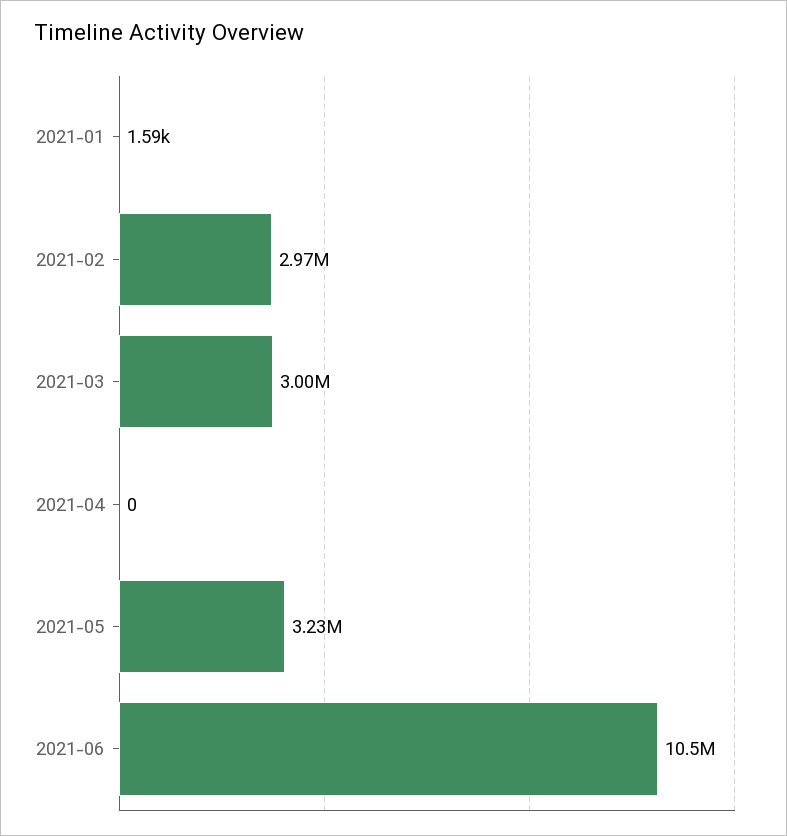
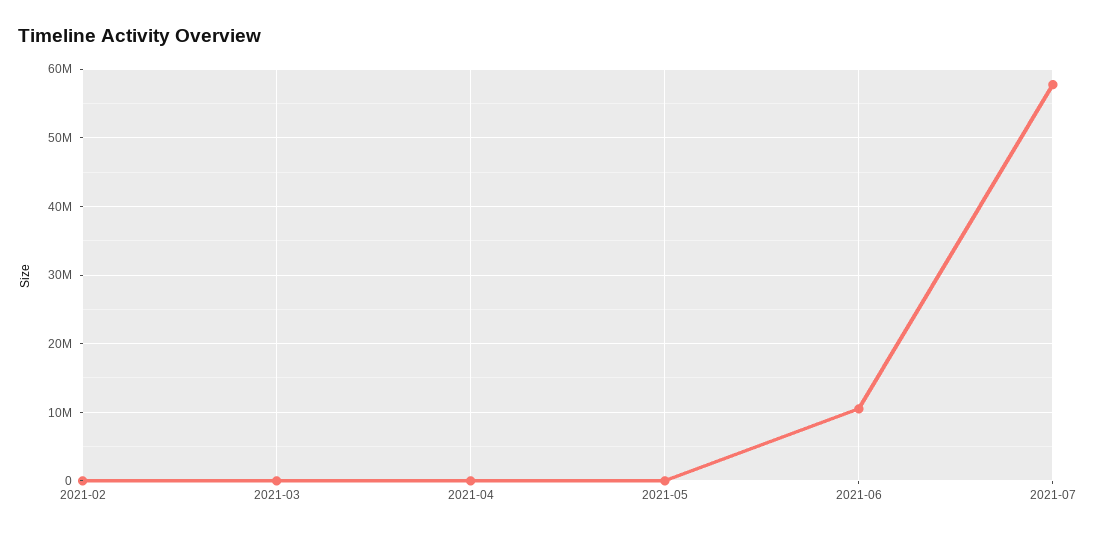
2021-01: 1590 -> none
2021-02: 2970000 -> 0
2021-03: 3000000 -> 0
2021-05: 3230000 -> 0
2021-07: none -> 58000000

